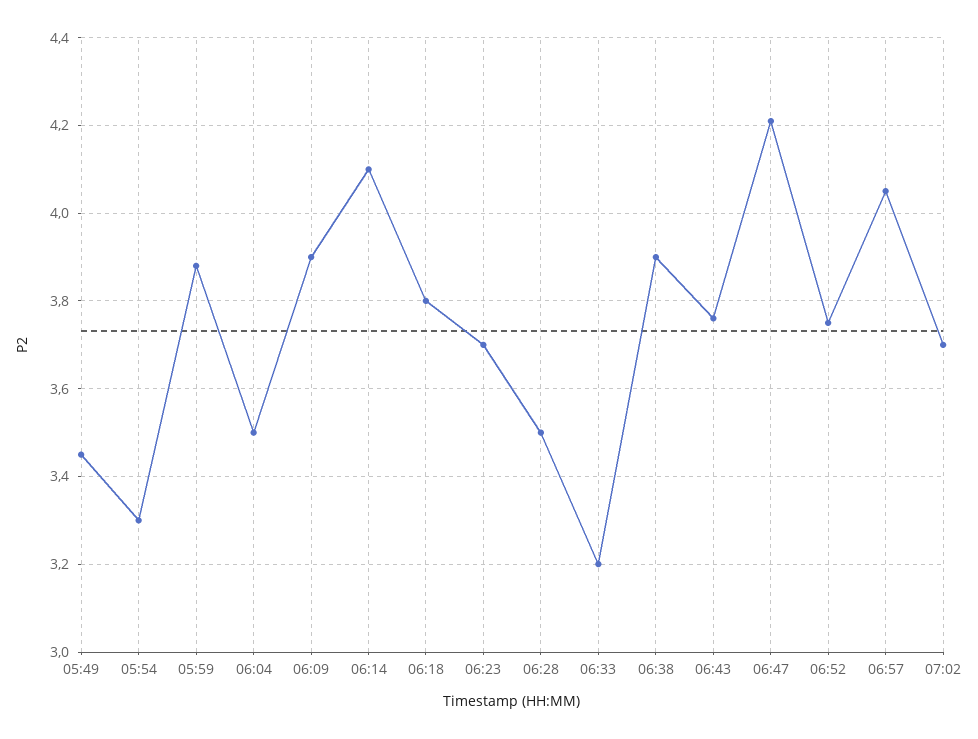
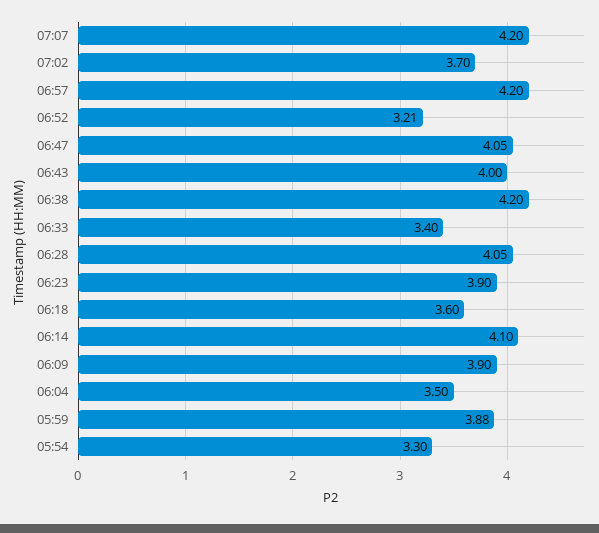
05:49: 3.45 -> none
06:18: 3.8 -> 3.6
06:23: 3.7 -> 3.9
06:28: 3.5 -> 4.05
06:33: 3.2 -> 3.4
06:38: 3.9 -> 4.2
06:43: 3.75 -> 4
06:47: 4.2 -> 4.05
06:52: 3.75 -> 3.21
06:57: 4.05 -> 4.2
07:07: none -> 4.2

